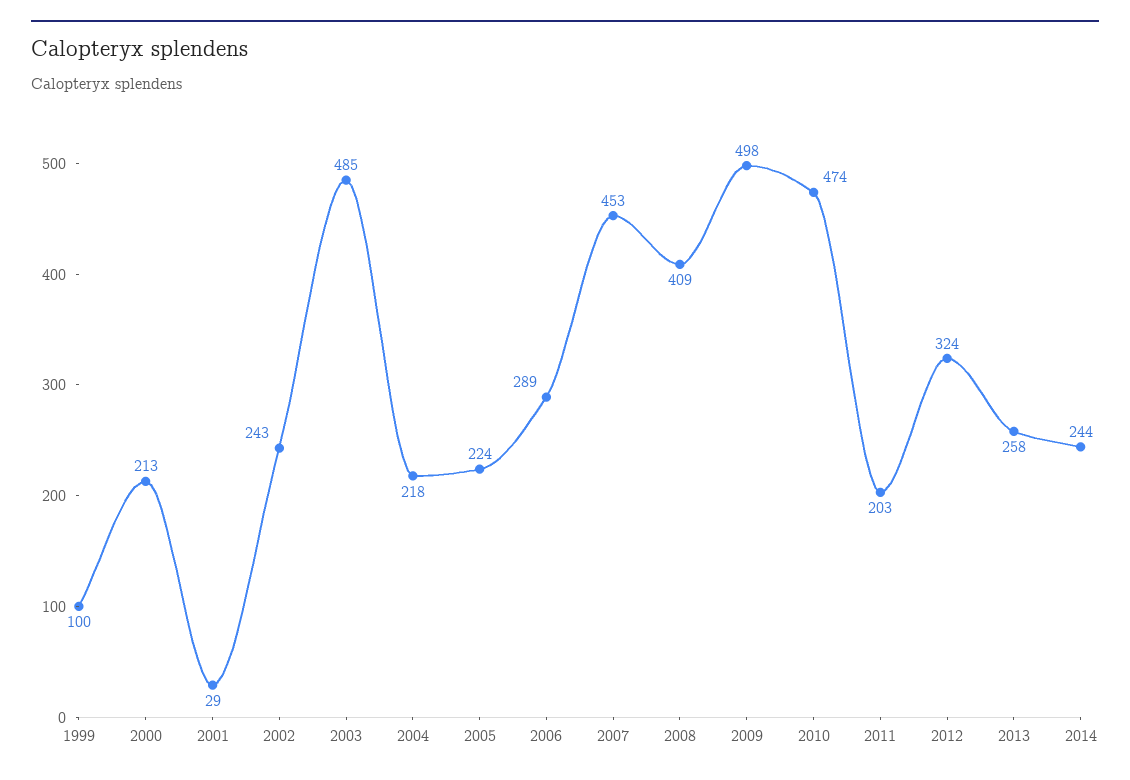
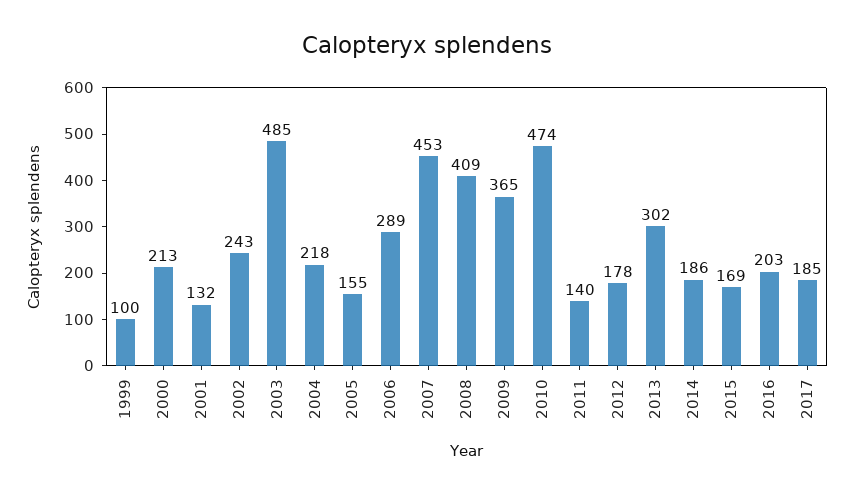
2001: 29 -> 132
2005: 224 -> 155
2009: 498 -> 365
2011: 203 -> 140
2012: 324 -> 178
2013: 258 -> 302
2014: 244 -> 186
2015: none -> 169
2016: none -> 203
2017: none -> 185

